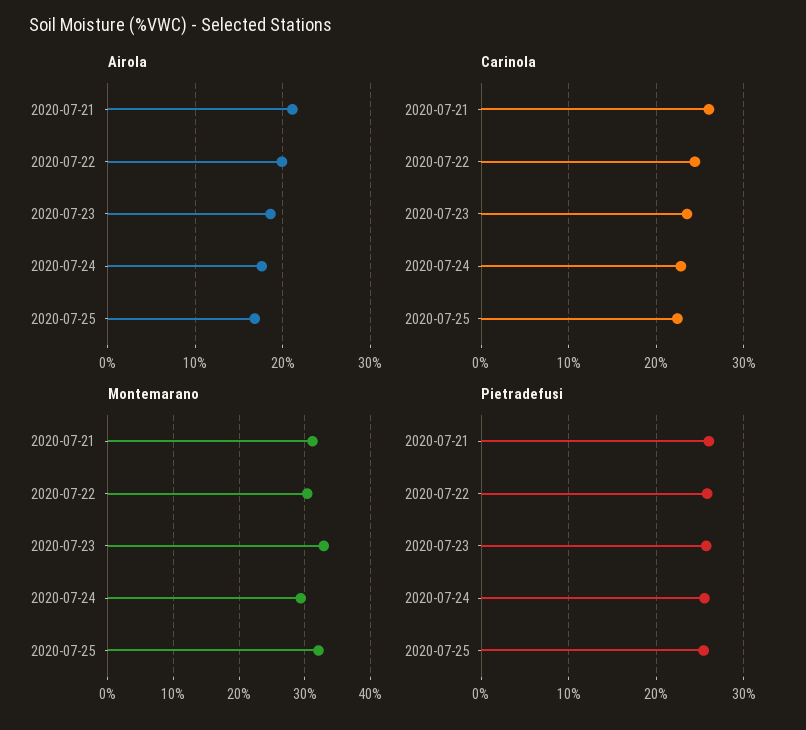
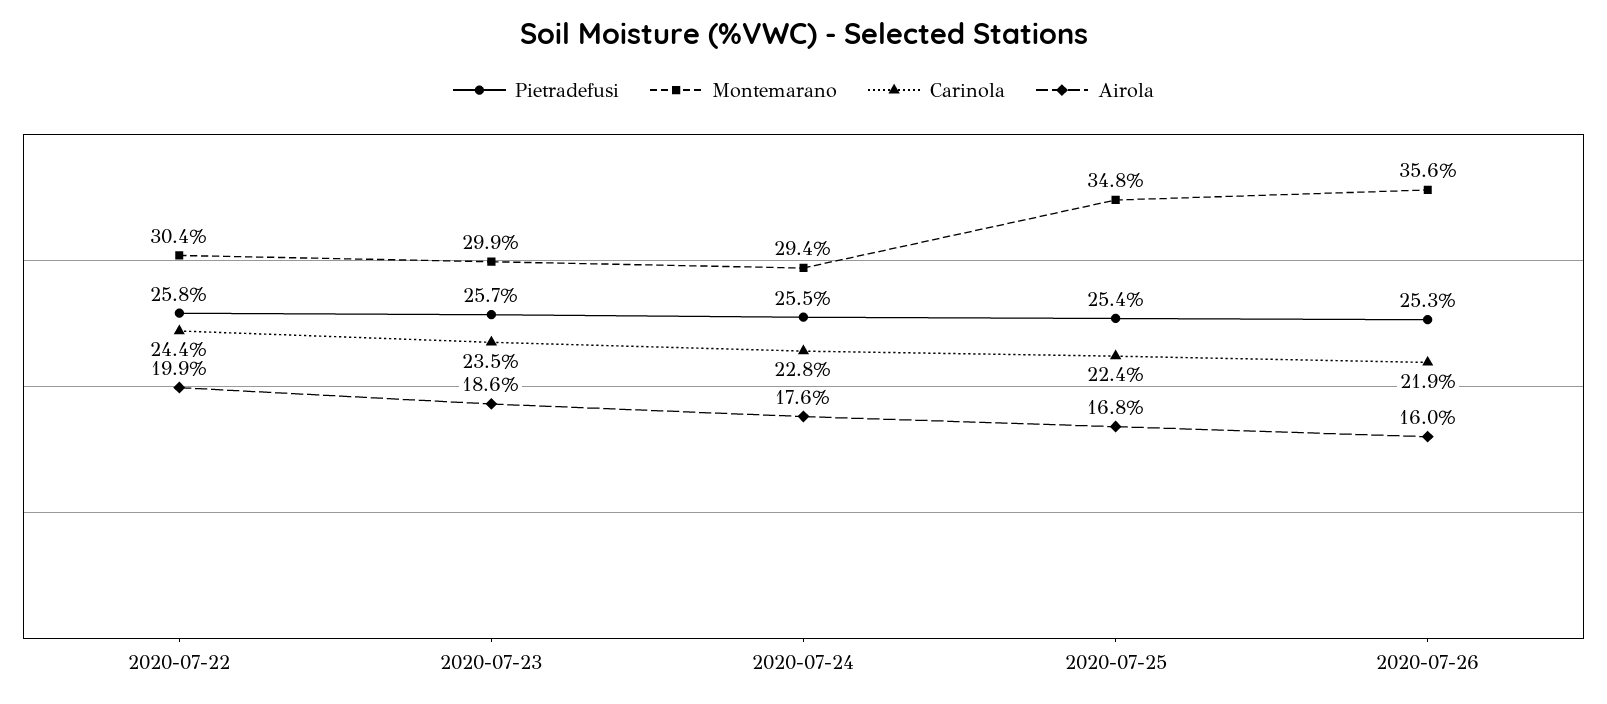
Airola, 2020-07-21: 21 -> none
Carinola, 2020-07-21: 26 -> none
Montemarano, 2020-07-21: 31 -> none
Montemarano, 2020-07-23: 33 -> 29.9
Montemarano, 2020-07-25: 32 -> 34.8
Pietradefusi, 2020-07-21: 26 -> none
Pietradefusi, 2020-07-26: none -> 25.3
Montemarano, 2020-07-26: none -> 35.6
Carinola, 2020-07-26: none -> 21.9
Airola, 2020-07-26: none -> 16

